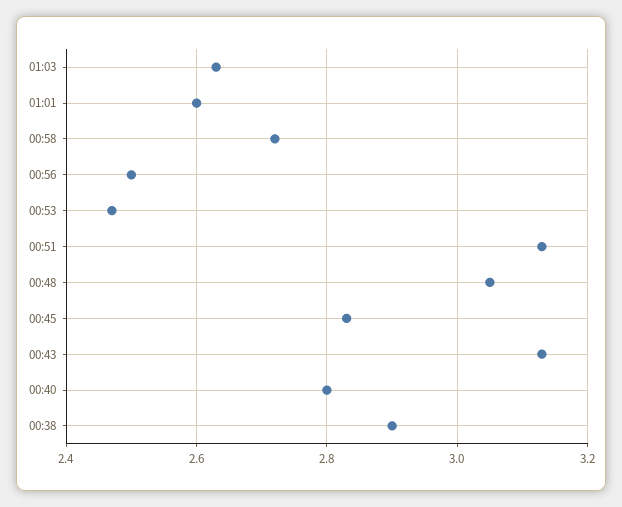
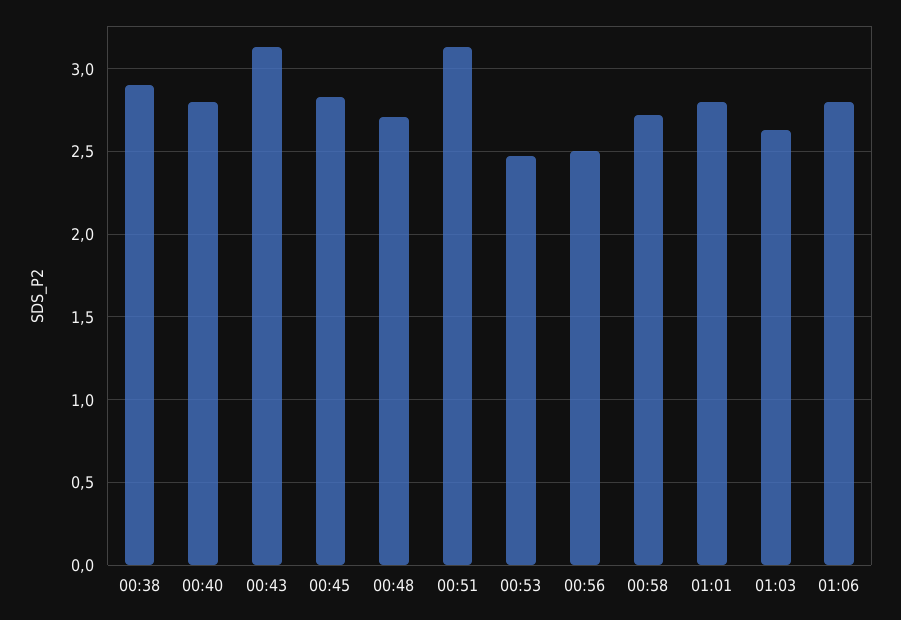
01:01: 2.6 -> 2.8
00:48: 3.05 -> 2.7
01:06: none -> 2.8

